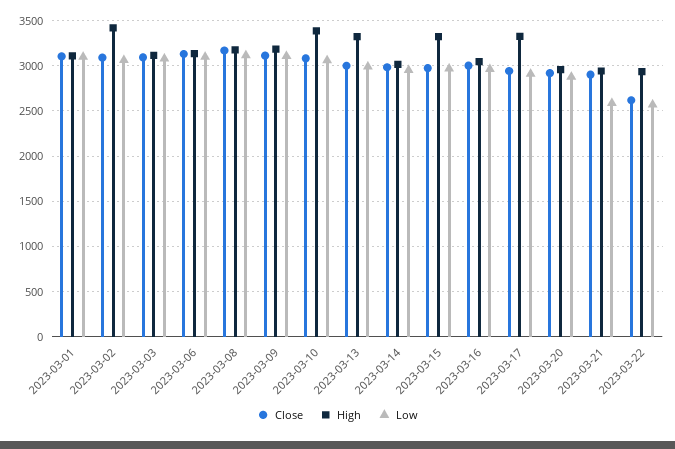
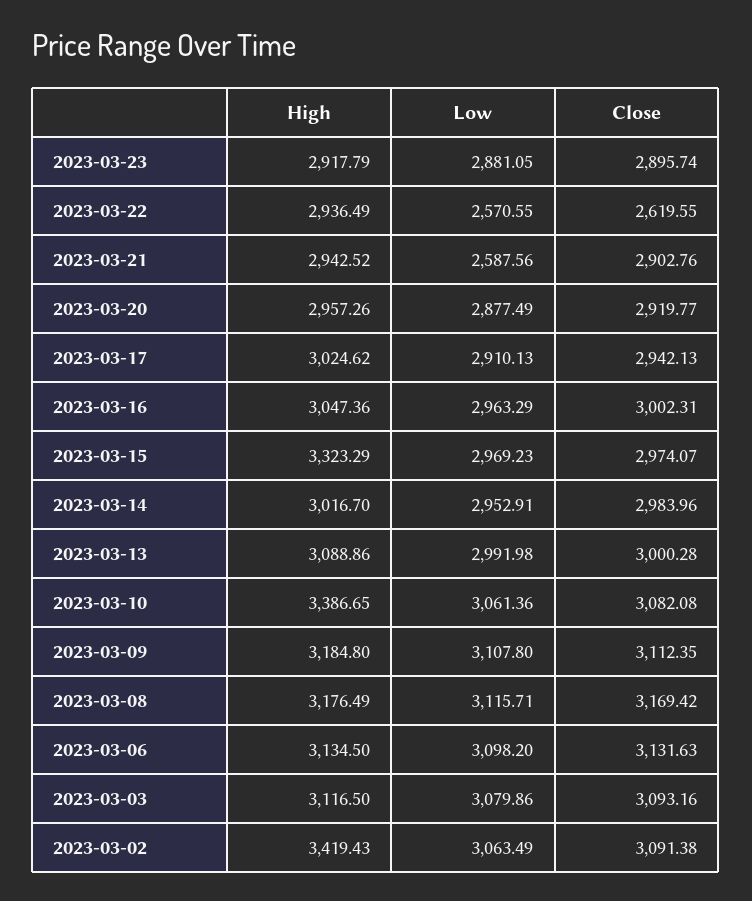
Close, 2023-03-01: 3100 -> none
High, 2023-03-01: 3100 -> none
Low, 2023-03-01: 3100 -> none
High, 2023-03-13: 3300 -> 3088.86
High, 2023-03-17: 3300 -> 3024.62
High, 2023-03-23: none -> 2917.79
Low, 2023-03-23: none -> 2881.05
Close, 2023-03-23: none -> 2895.74

